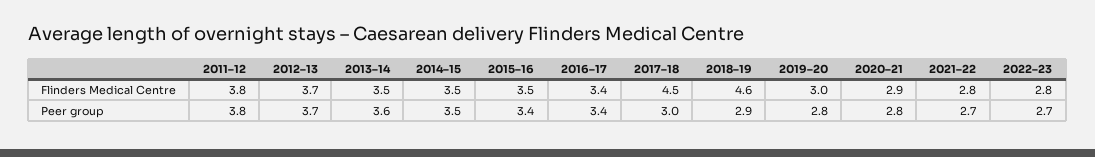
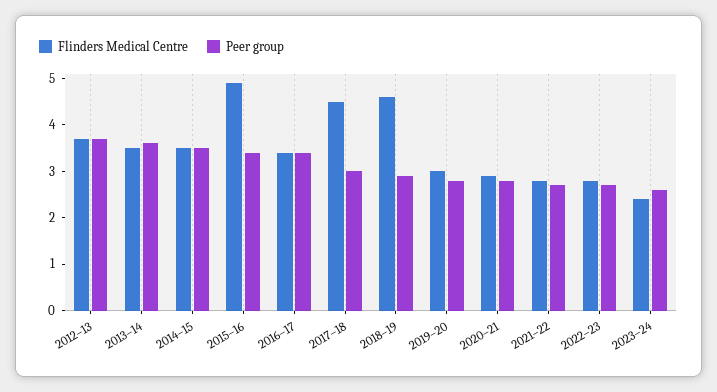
Flinders Medical Centre, 2011–12: 3.8 -> none
Flinders Medical Centre, 2015–16: 3.5 -> 5
Peer group, 2011–12: 3.8 -> none
Flinders Medical Centre, 2023–24: none -> 2.5
Peer group, 2023–24: none -> 2.5

